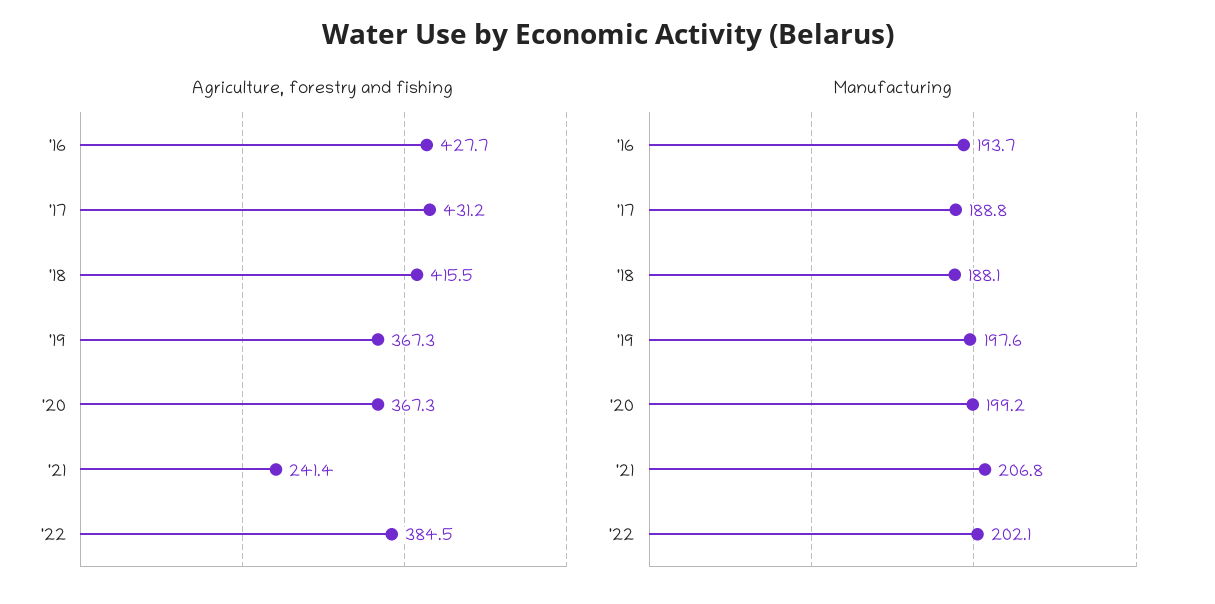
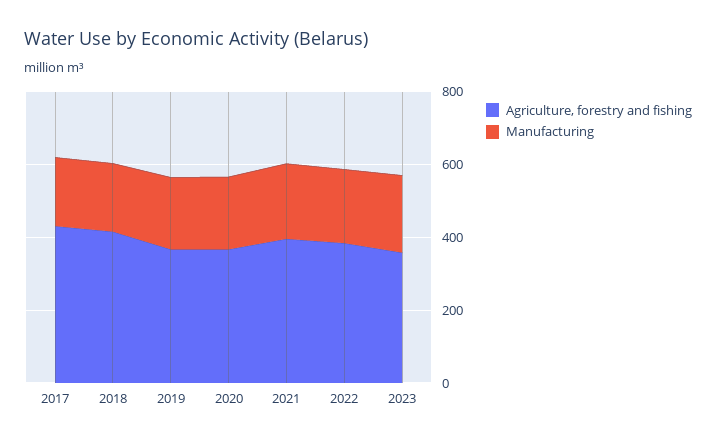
Agriculture, forestry and fishing, '16: 427.7 -> none
Agriculture, forestry and fishing, '21: 241.4 -> 400
Manufacturing, '16: 193.7 -> none
Agriculture, forestry and fishing, 2023: none -> 350
Manufacturing, 2023: none -> 200

